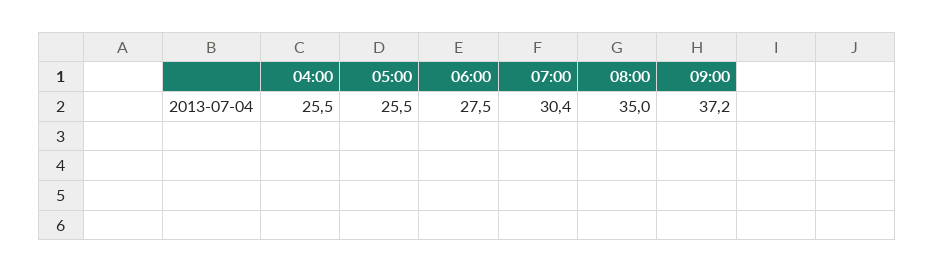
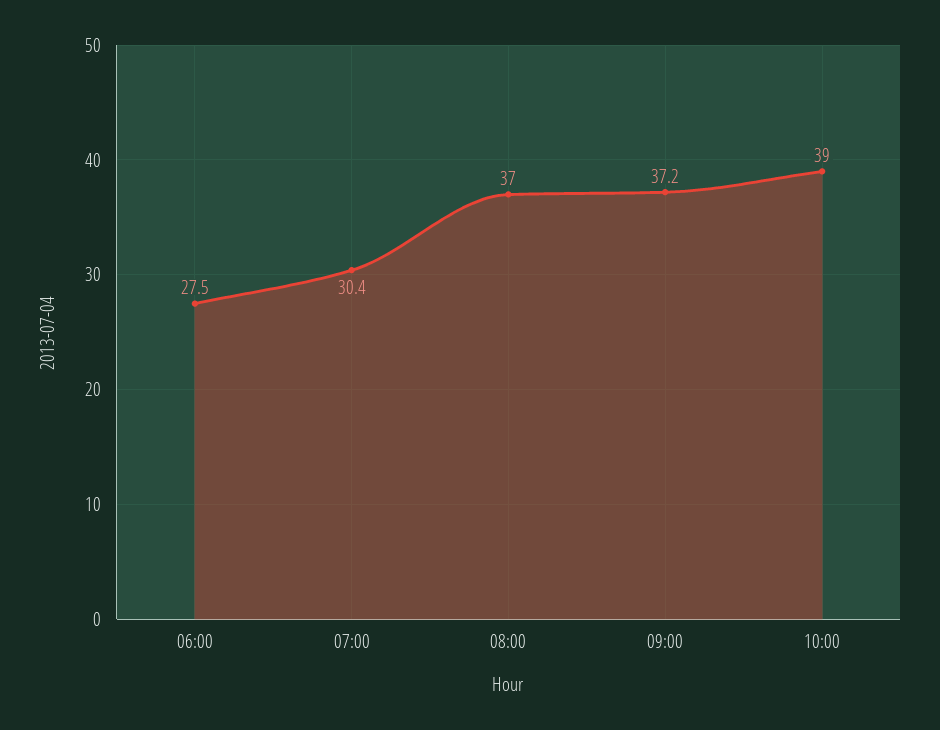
04:00: 25.5 -> none
05:00: 25.5 -> none
08:00: 35 -> 37
10:00: none -> 39

